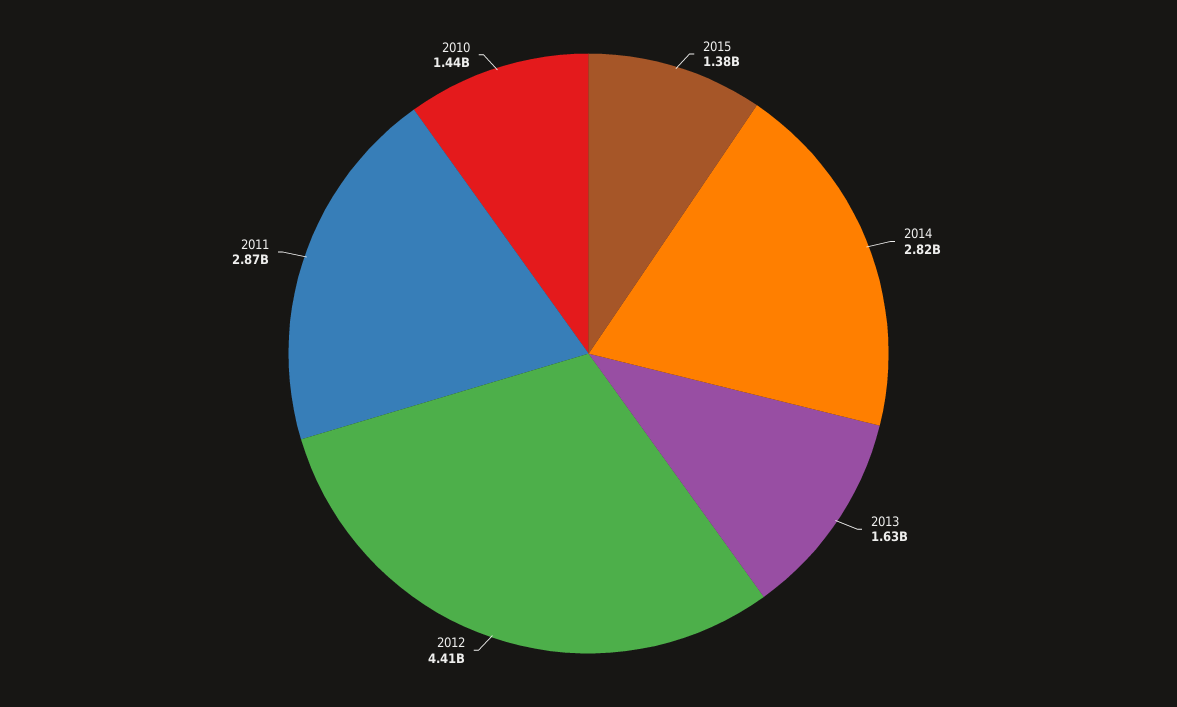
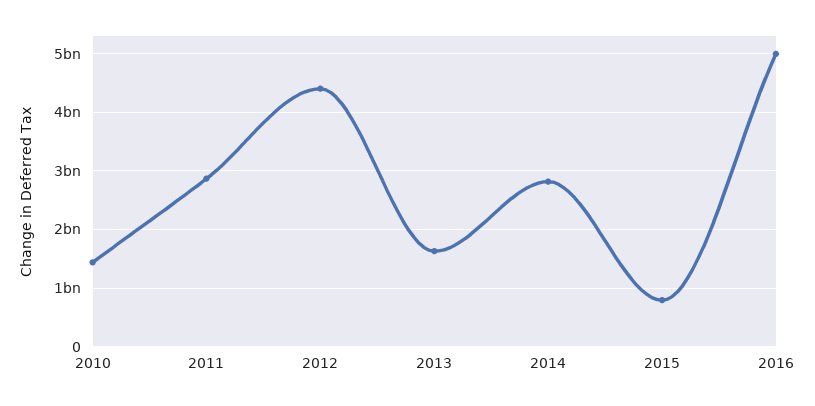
2015: 1380000000 -> 800000000
2016: none -> 5000000000

